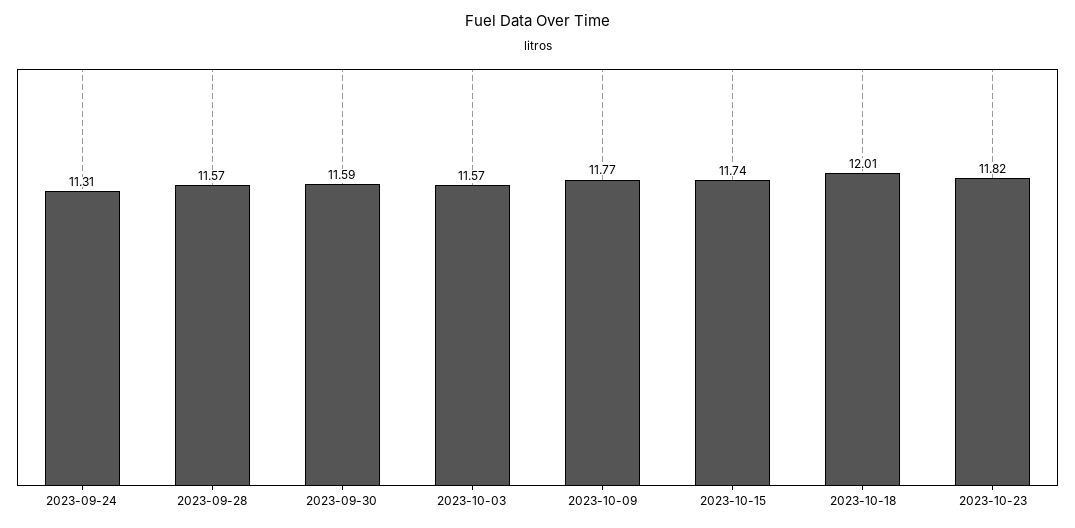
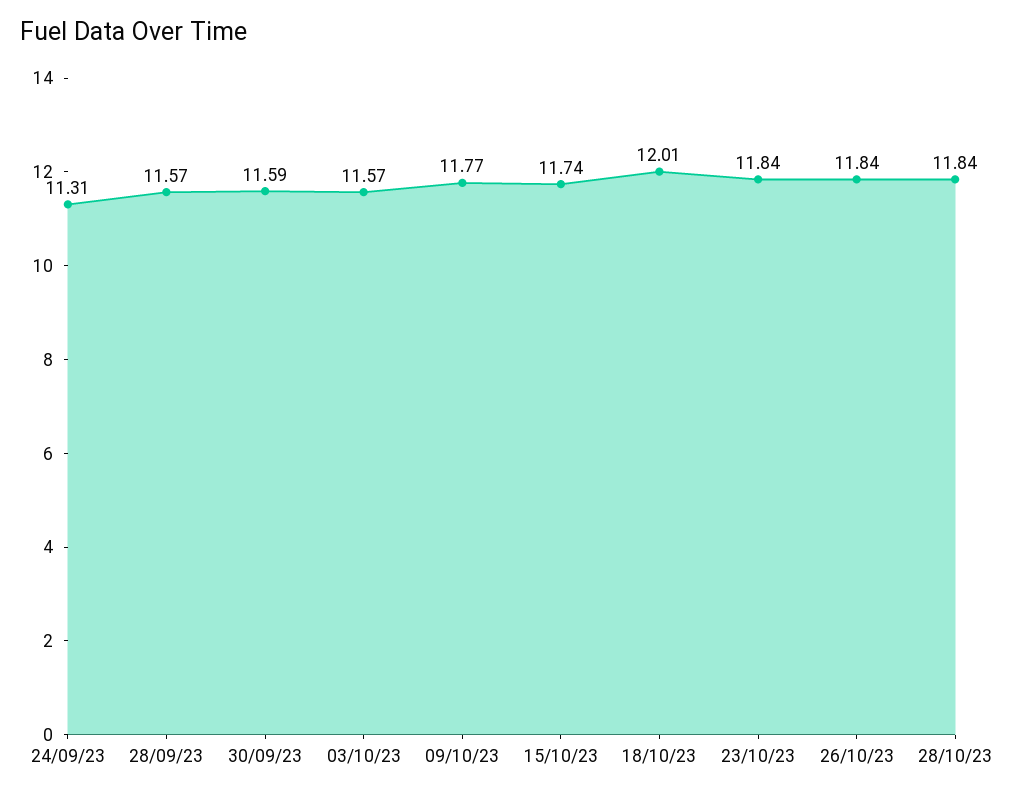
2023-10-23: 11.82 -> 11.84
26/10/23: none -> 11.84
28/10/23: none -> 11.84

